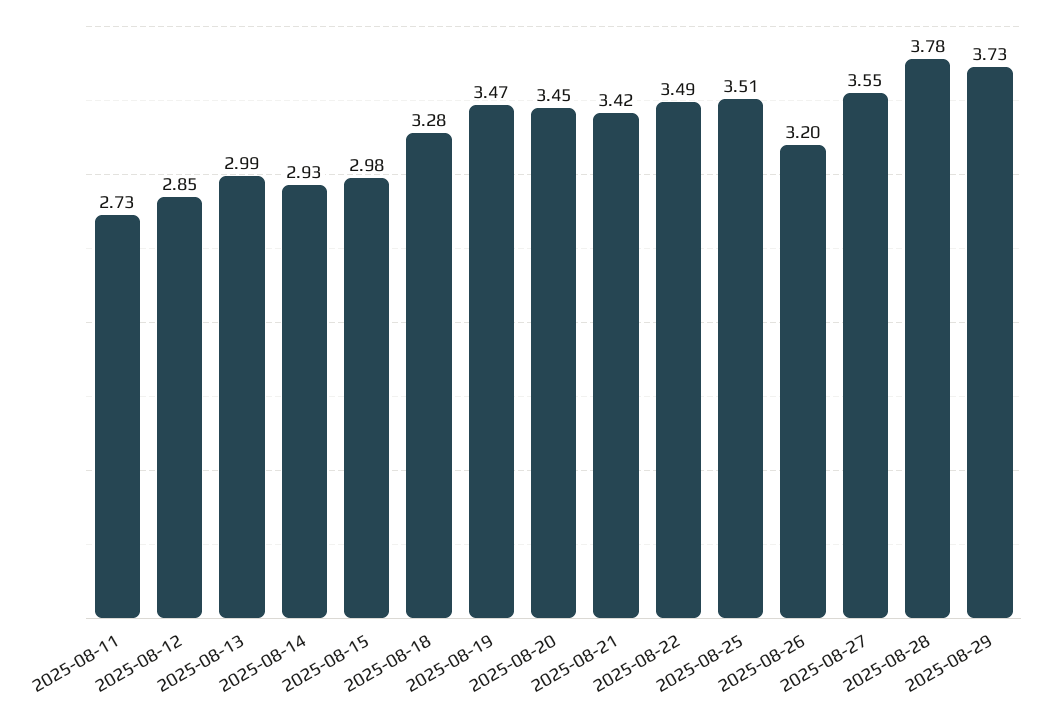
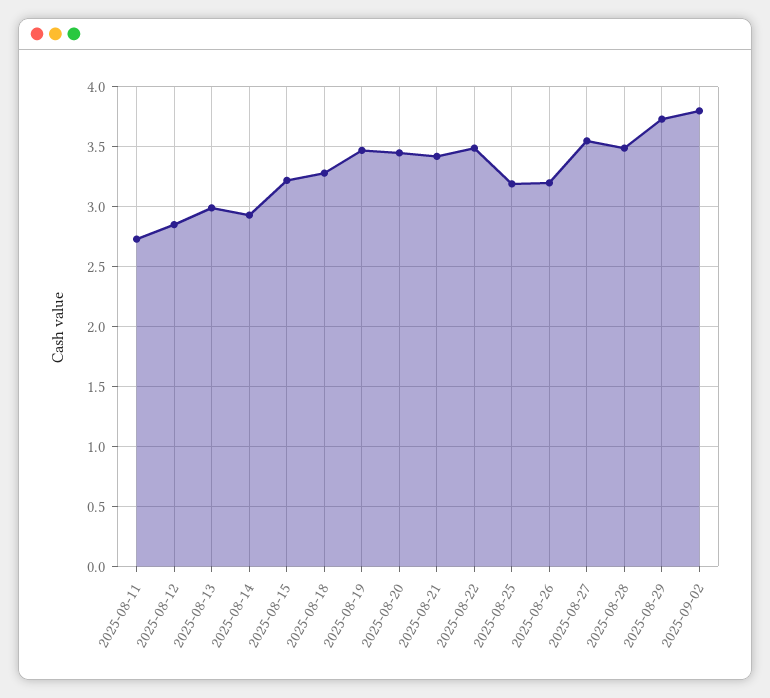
2025-08-15: 2.98 -> 3.2
2025-08-25: 3.51 -> 3.2
2025-08-28: 3.78 -> 3.5
2025-09-02: none -> 3.8

